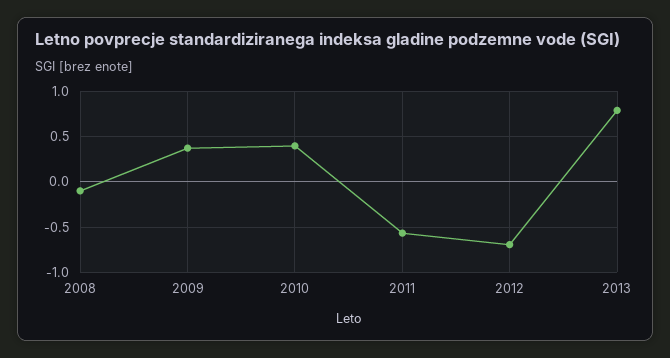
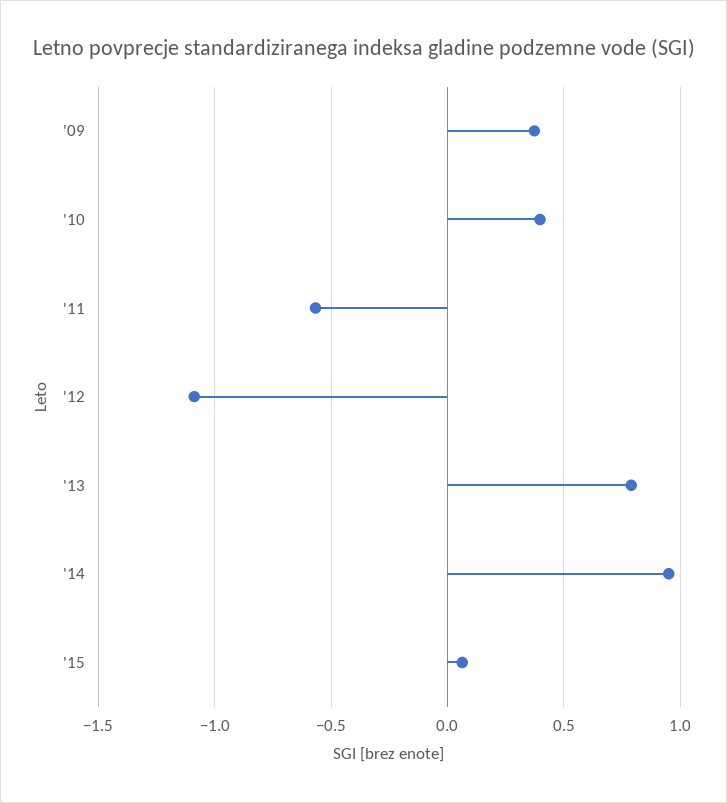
2008: -0.1 -> none
2012: -0.7 -> -1.1
'14: none -> 0.95
'15: none -> 0.05

